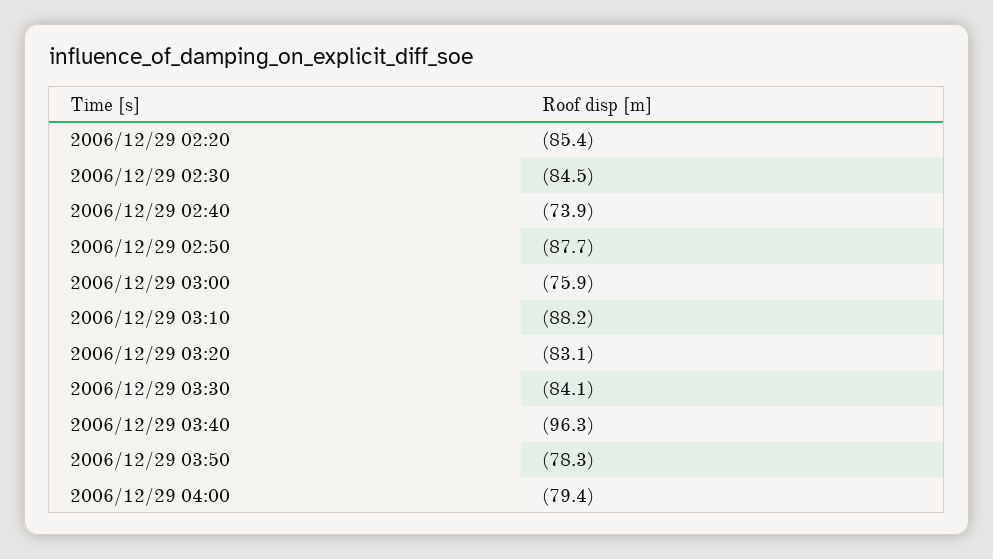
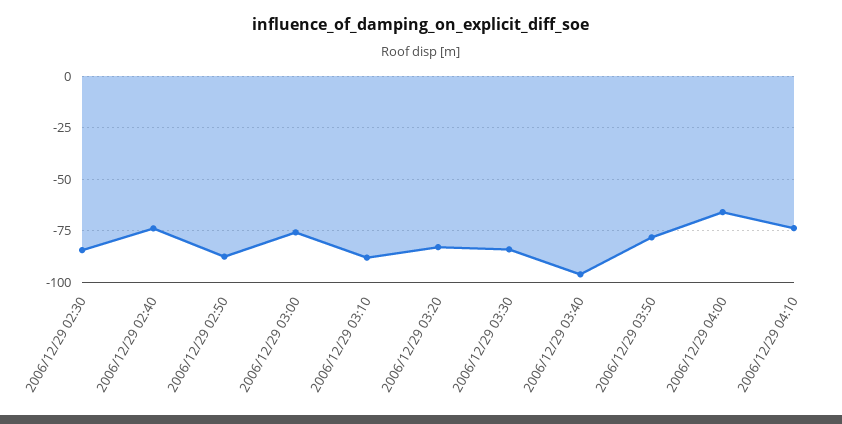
2006/12/29 02:20: -85.4 -> none
2006/12/29 04:00: -79.4 -> -65
2006/12/29 04:10: none -> -75

